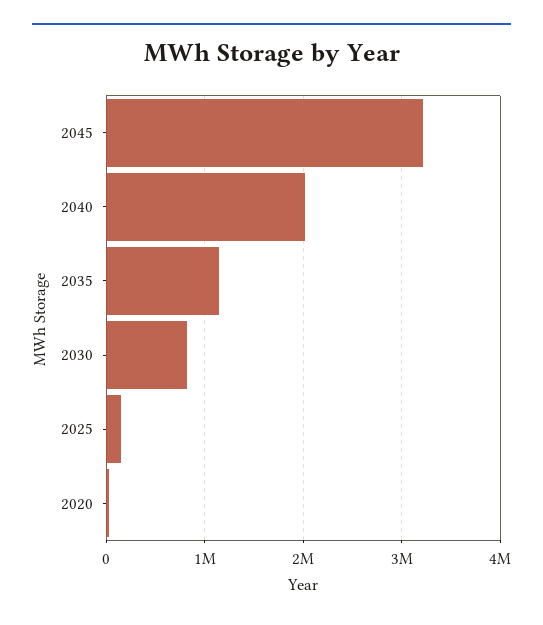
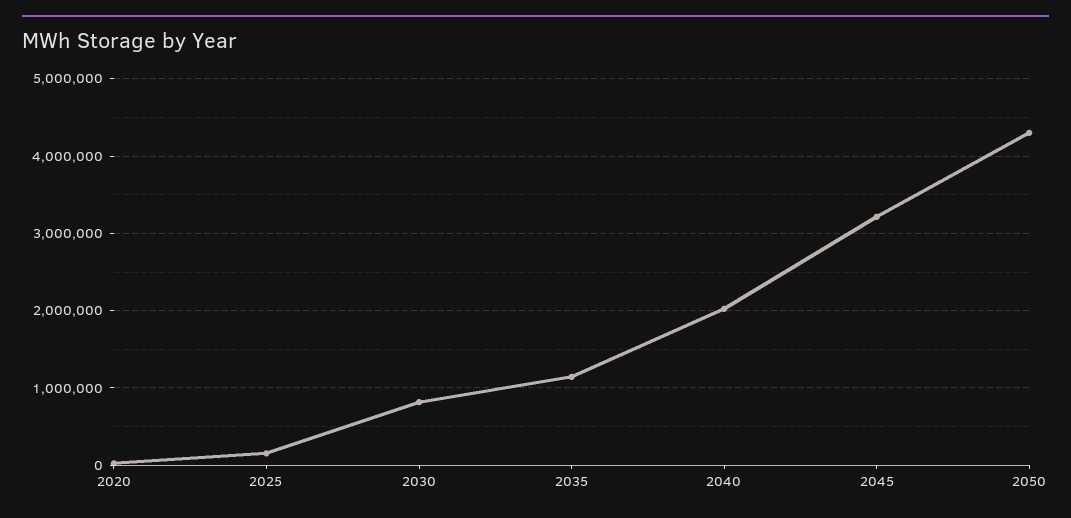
2050: none -> 4300000

